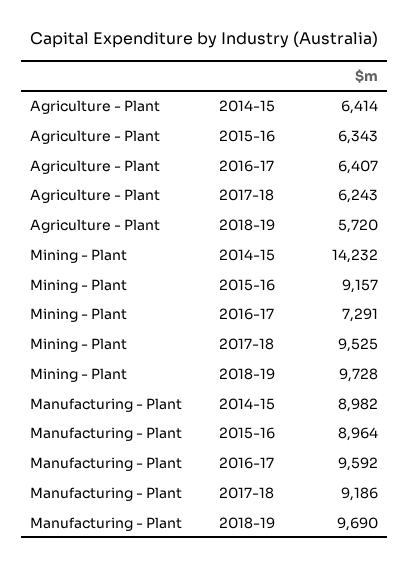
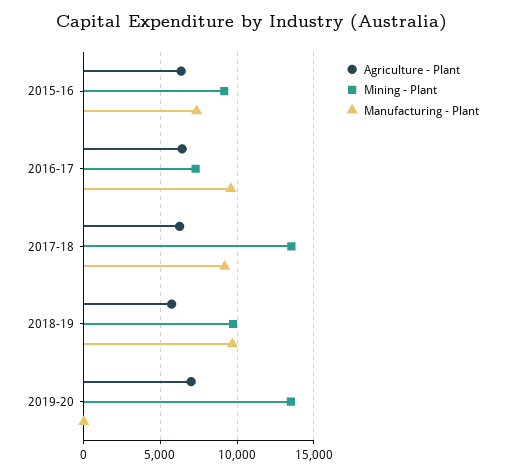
Agriculture - Plant, 2014-15: 6414 -> none
Mining - Plant, 2014-15: 14232 -> none
Mining - Plant, 2017-18: 9525 -> 13500
Manufacturing - Plant, 2014-15: 8982 -> none
Manufacturing - Plant, 2015-16: 8964 -> 7500
Agriculture - Plant, 2019-20: none -> 7000
Mining - Plant, 2019-20: none -> 13500
Manufacturing - Plant, 2019-20: none -> 0

